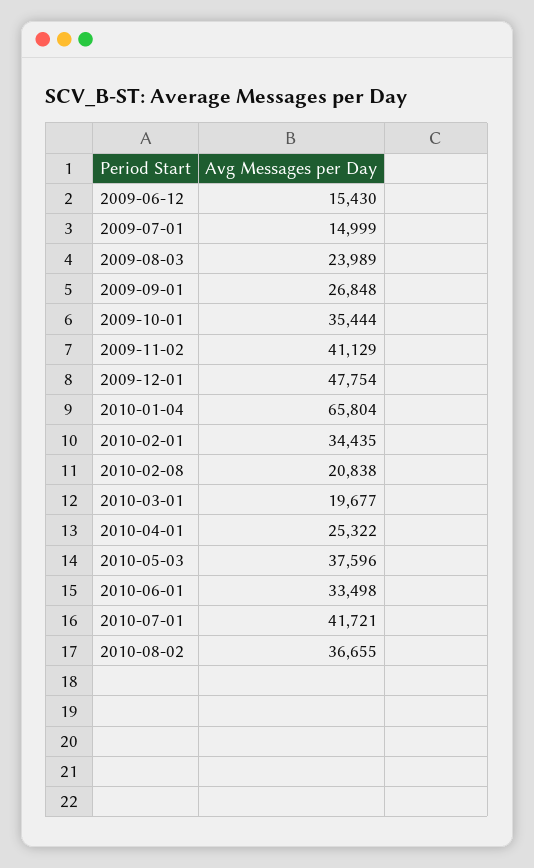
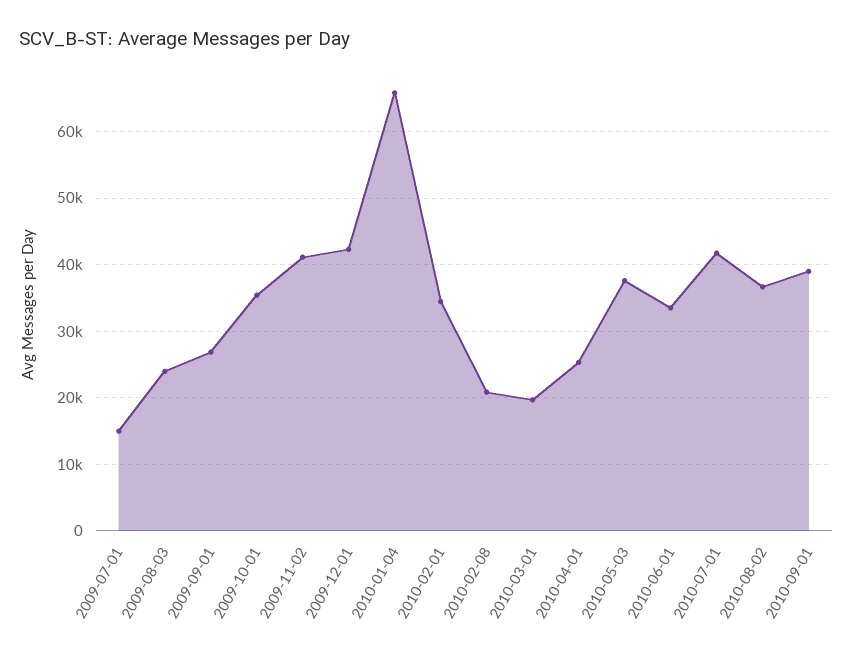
2009-06-12: 15430 -> none
2009-12-01: 47754 -> 42000
2010-09-01: none -> 39000

